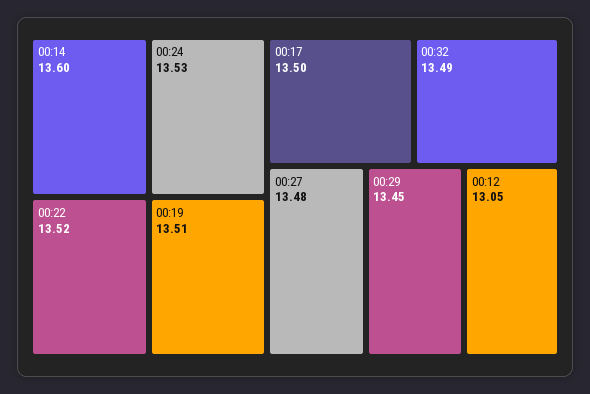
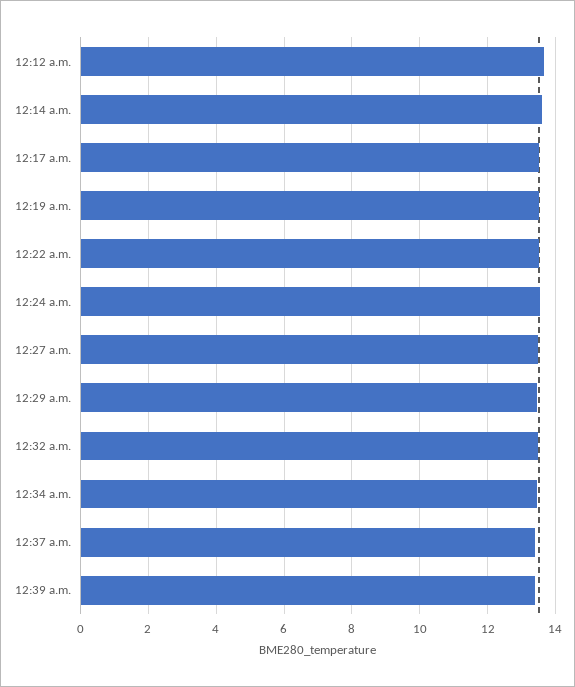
00:12: 13.05 -> 13.6
12:34 a.m.: none -> 13.4
12:37 a.m.: none -> 13.4
12:39 a.m.: none -> 13.4

